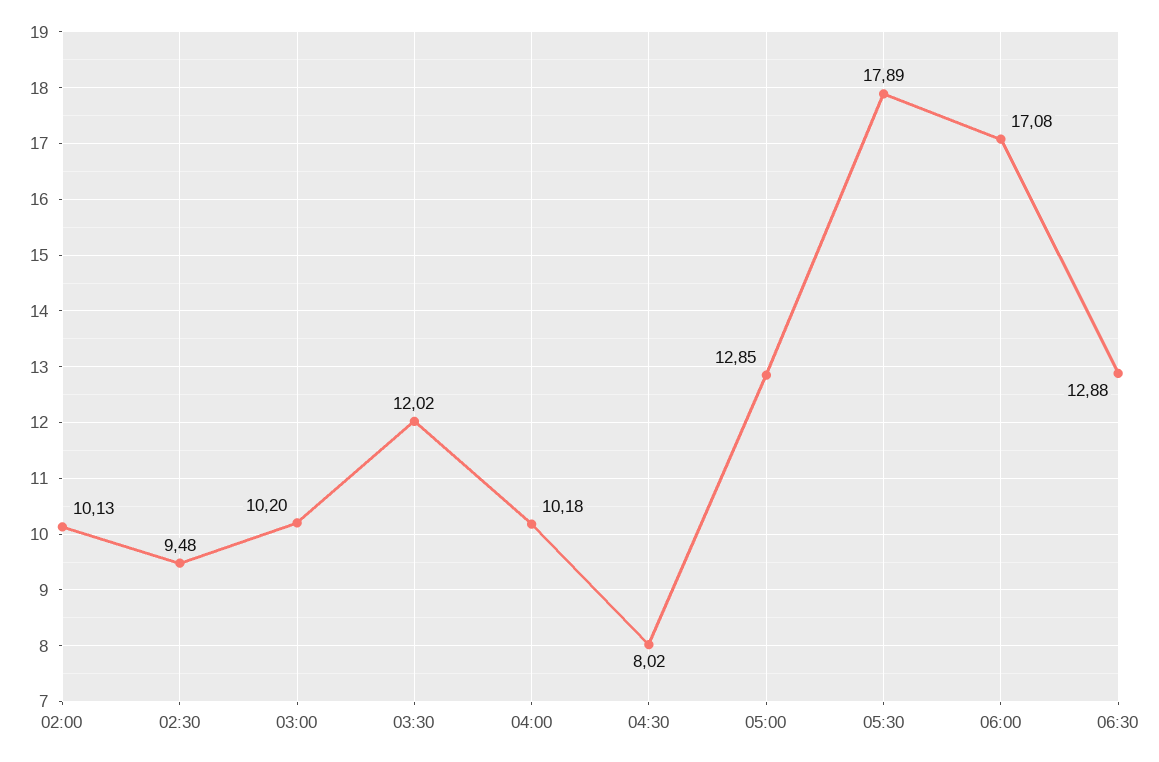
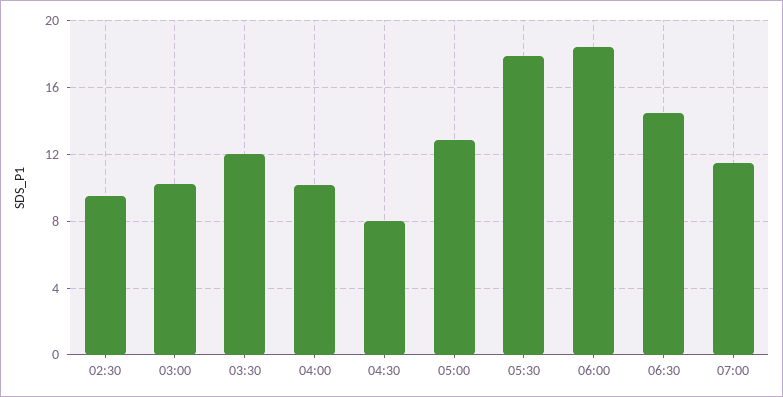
02:00: 10.13 -> none
06:00: 17.08 -> 18.5
06:30: 12.88 -> 14.5
07:00: none -> 11.5

